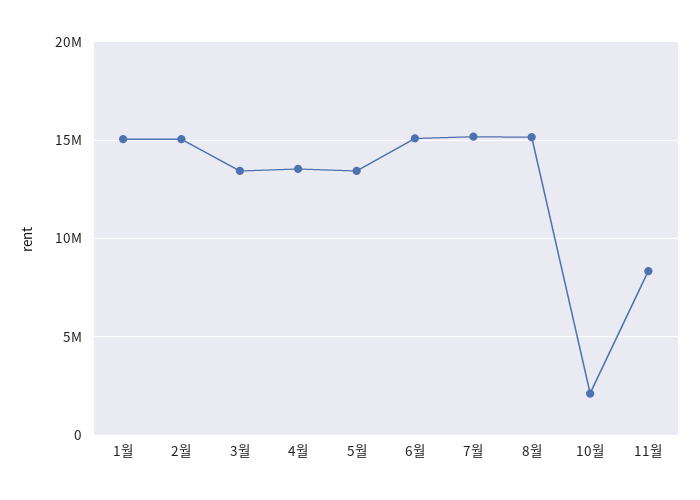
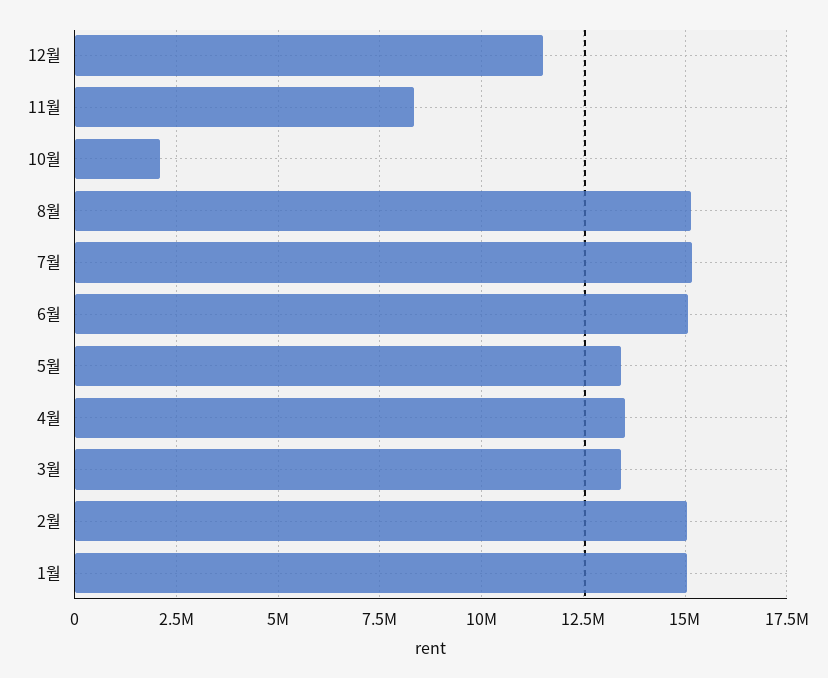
12월: none -> 11500000

